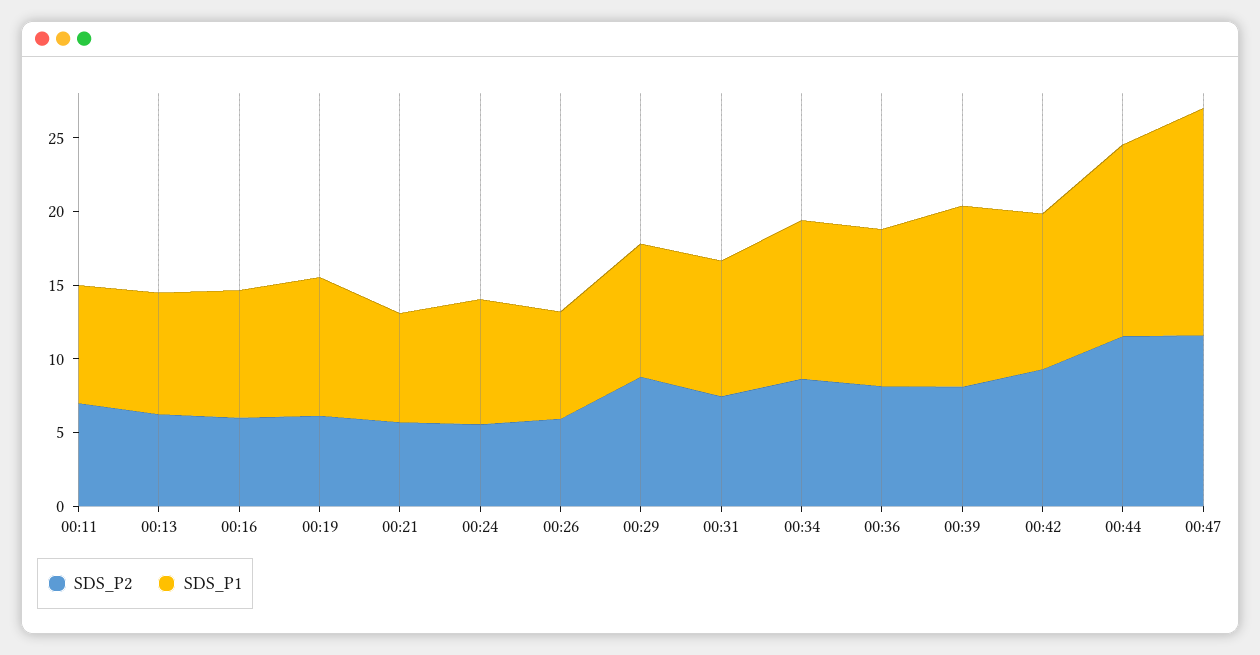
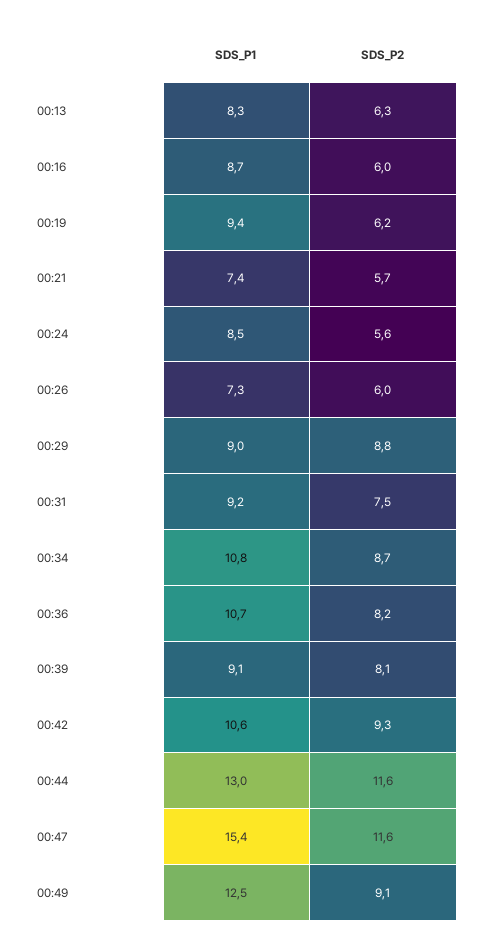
SDS_P2, 00:11: 7 -> none
SDS_P1, 00:11: 8 -> none
SDS_P1, 00:39: 12 -> 9.1
SDS_P1, 00:49: none -> 12.5
SDS_P2, 00:49: none -> 9.1

